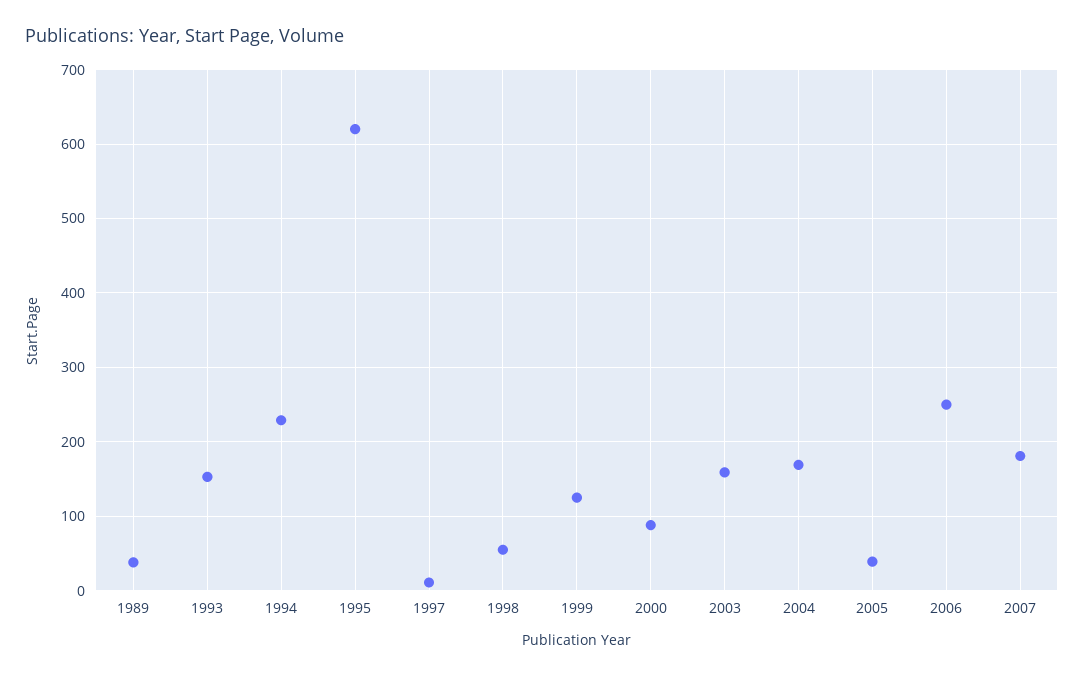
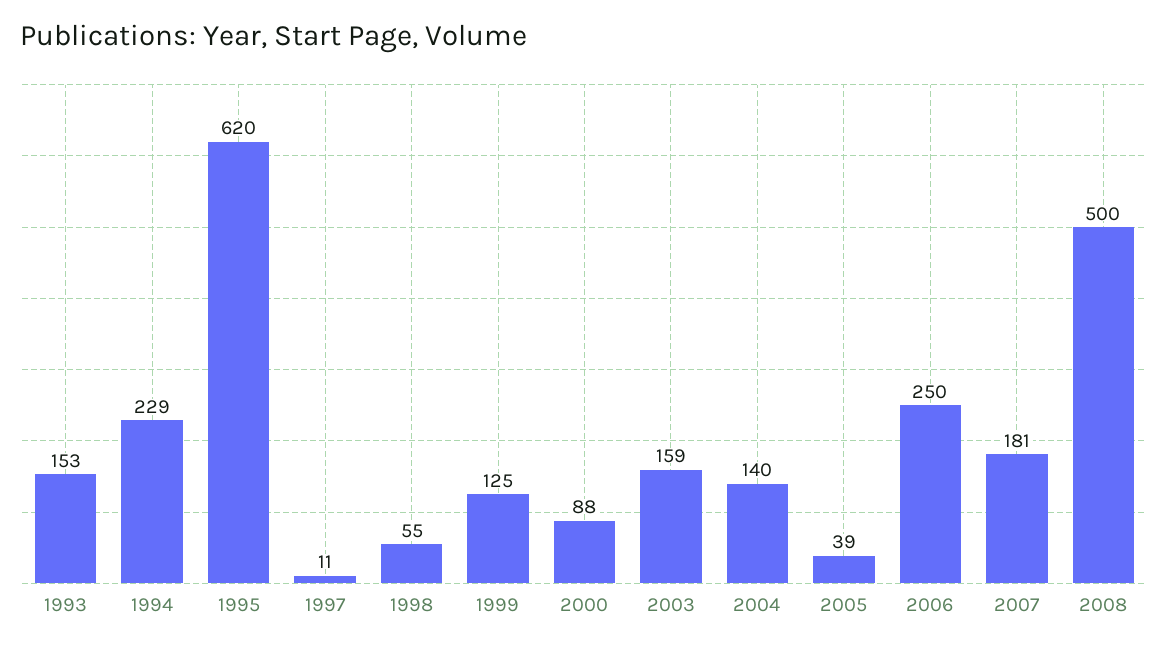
1989: 40 -> none
2004: 170 -> 140
2008: none -> 500

